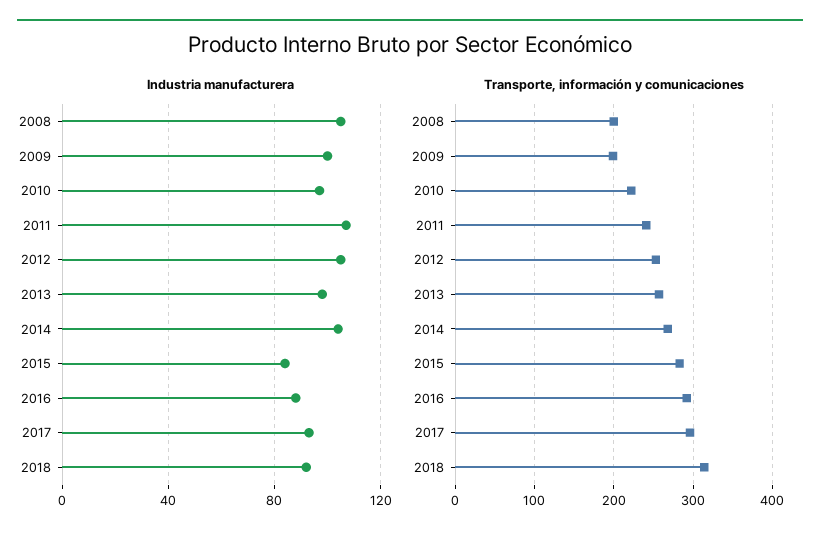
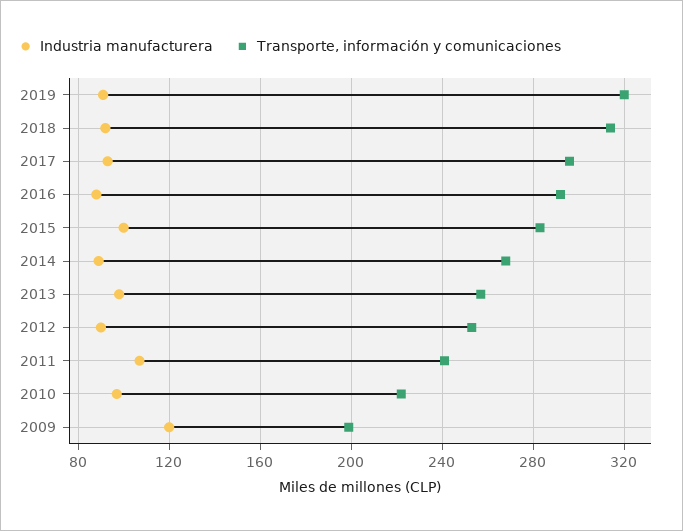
Industria manufacturera, 2008: 105 -> none
Industria manufacturera, 2009: 100 -> 120
Industria manufacturera, 2012: 105 -> 90
Industria manufacturera, 2014: 105 -> 90
Industria manufacturera, 2015: 85 -> 100
Transporte, información y comunicaciones, 2008: 200 -> none
Industria manufacturera, 2019: none -> 90
Transporte, información y comunicaciones, 2019: none -> 320

